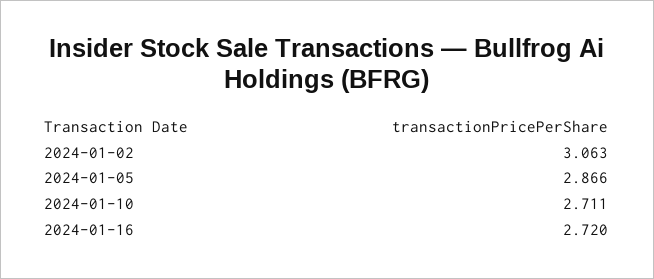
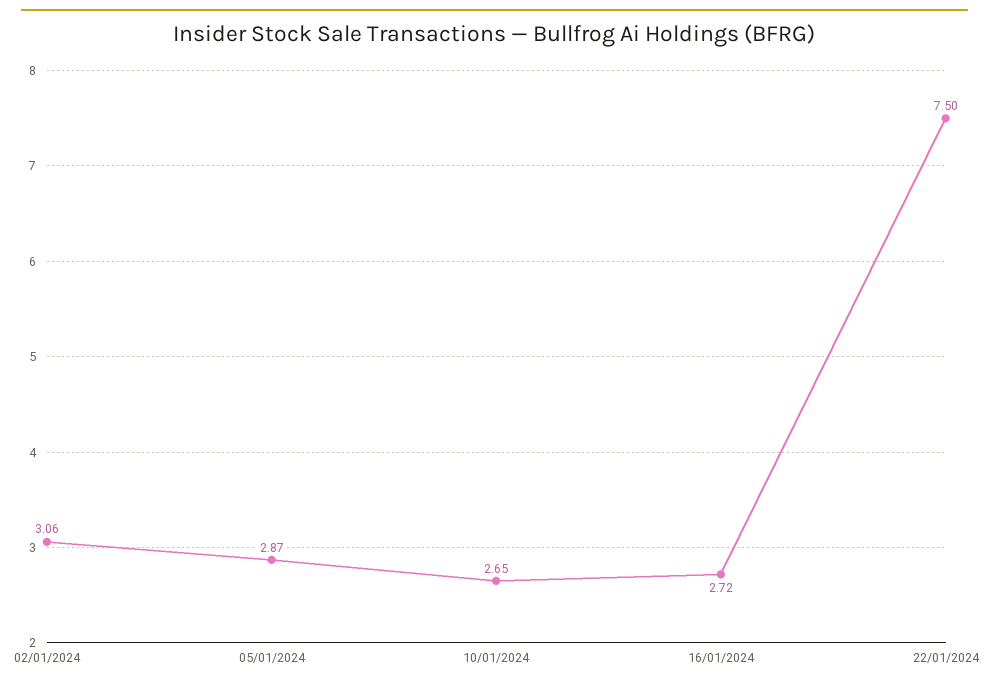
2024-01-10: 2.711 -> 2.65
22/01/2024: none -> 7.5

